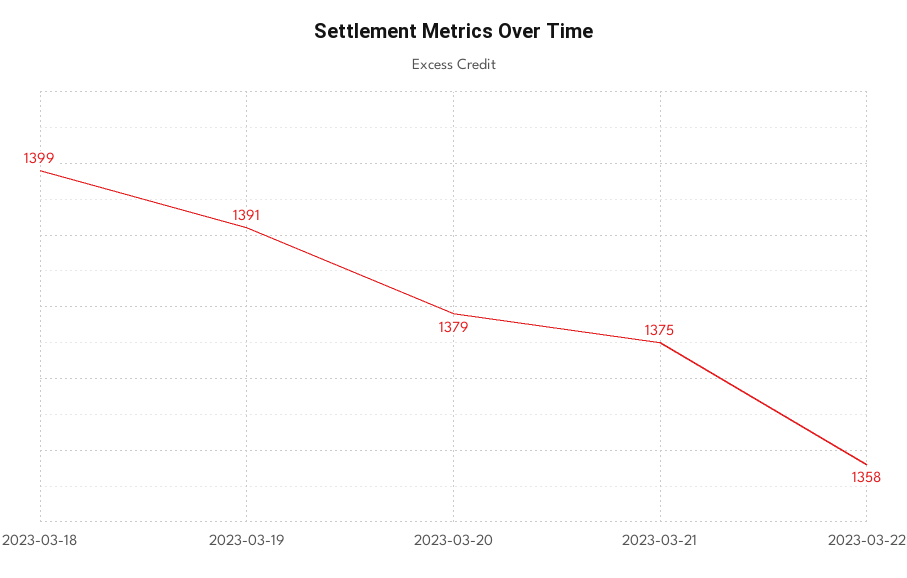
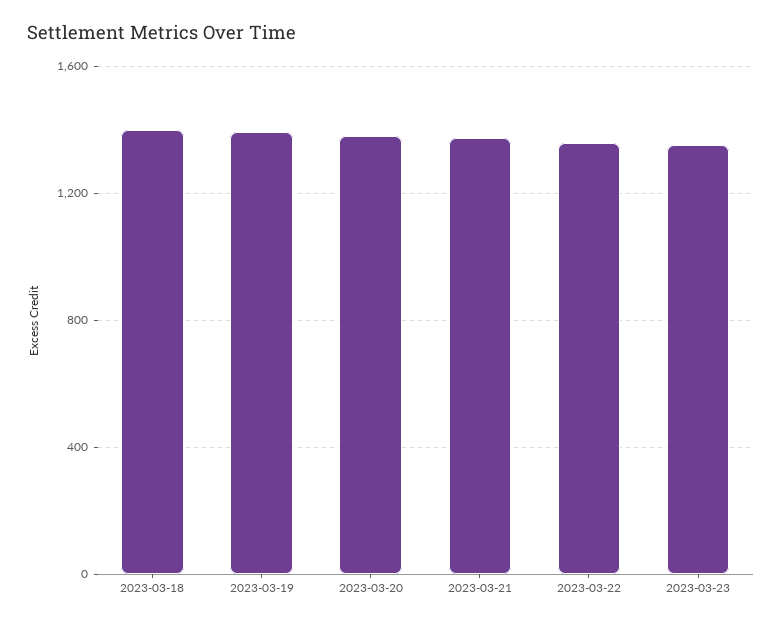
2023-03-23: none -> 1350

